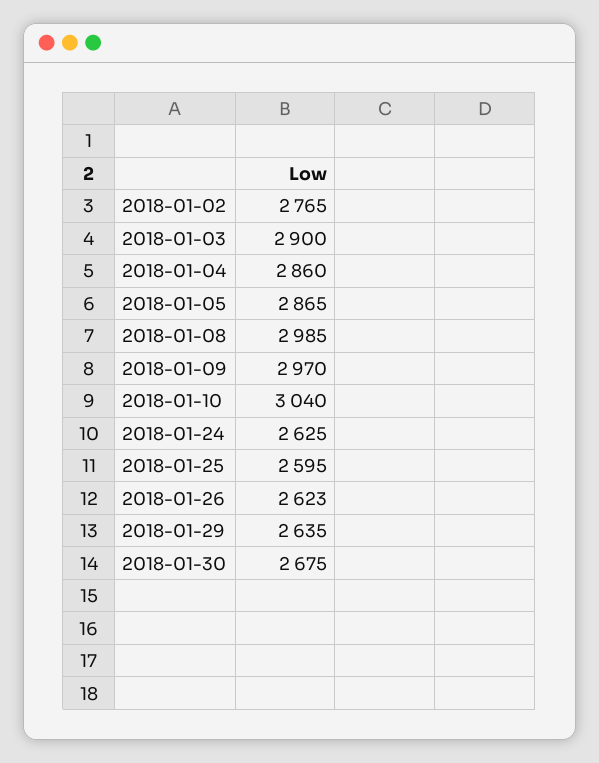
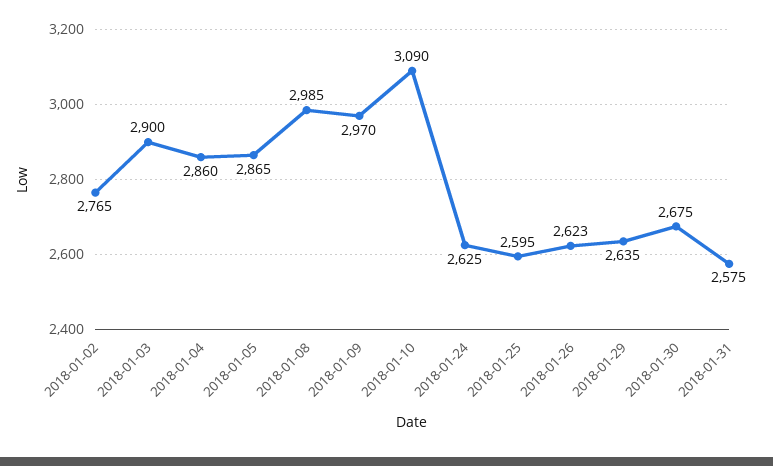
2018-01-10: 3040 -> 3090
2018-01-31: none -> 2575

